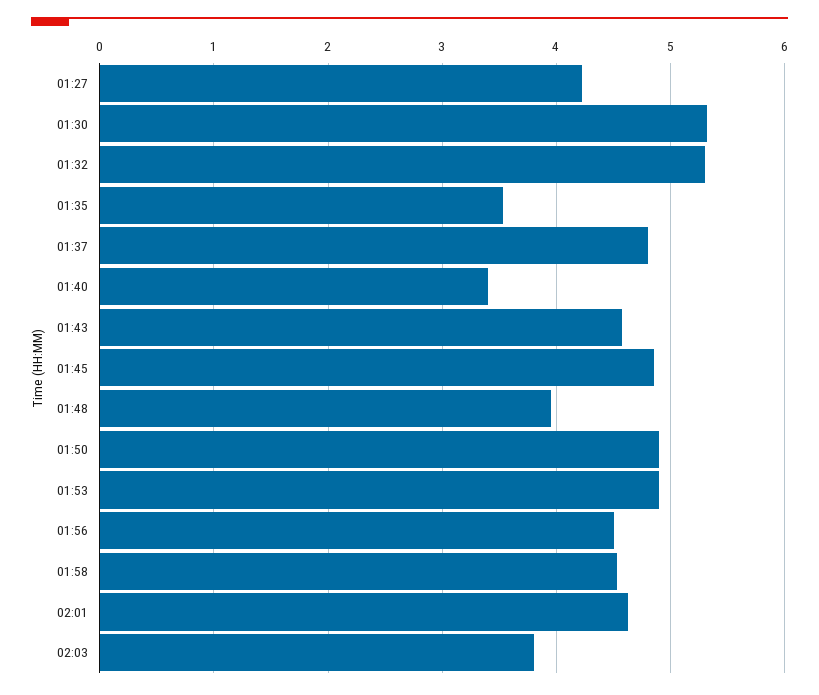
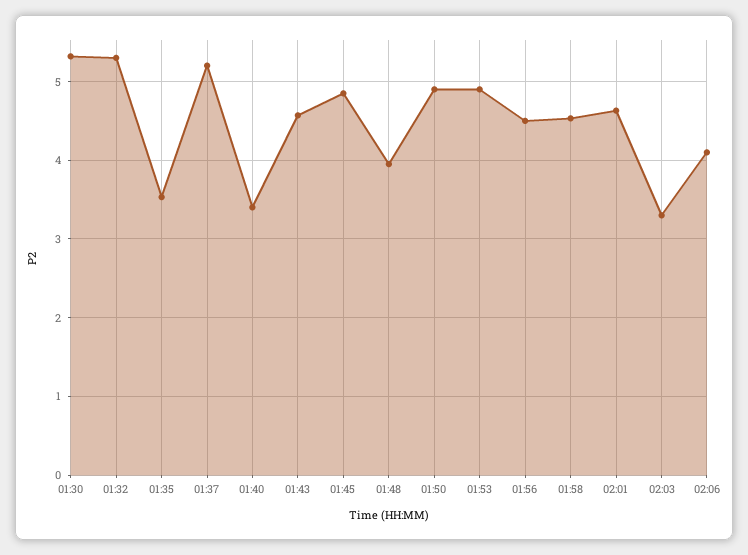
01:27: 4.2 -> none
01:37: 4.8 -> 5.2
02:03: 3.8 -> 3.3
02:06: none -> 4.1

